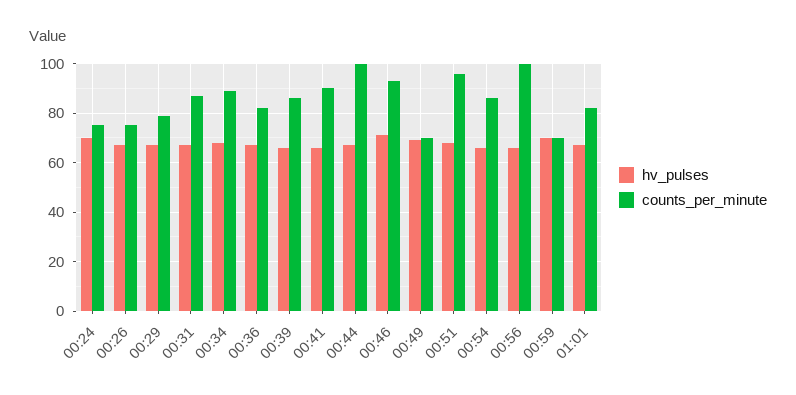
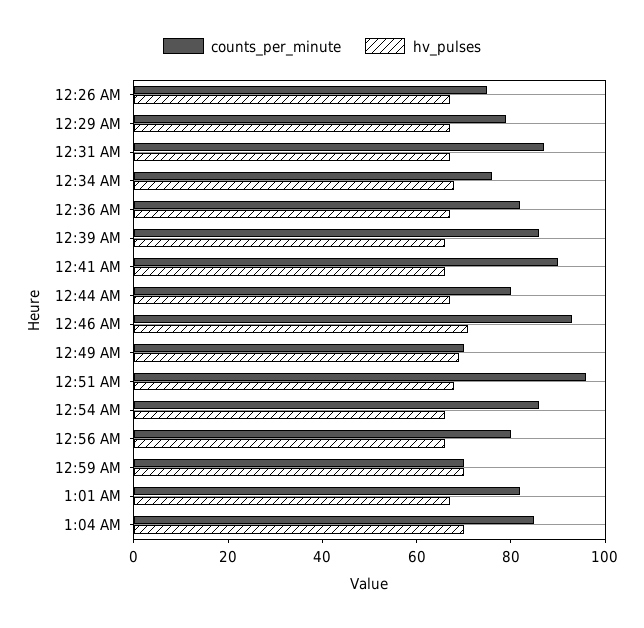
hv_pulses, 00:24: 70 -> none
counts_per_minute, 00:24: 75 -> none
counts_per_minute, 00:34: 90 -> 75
counts_per_minute, 00:44: 100 -> 80
counts_per_minute, 00:56: 100 -> 80
counts_per_minute, 1:04 AM: none -> 85
hv_pulses, 1:04 AM: none -> 70

